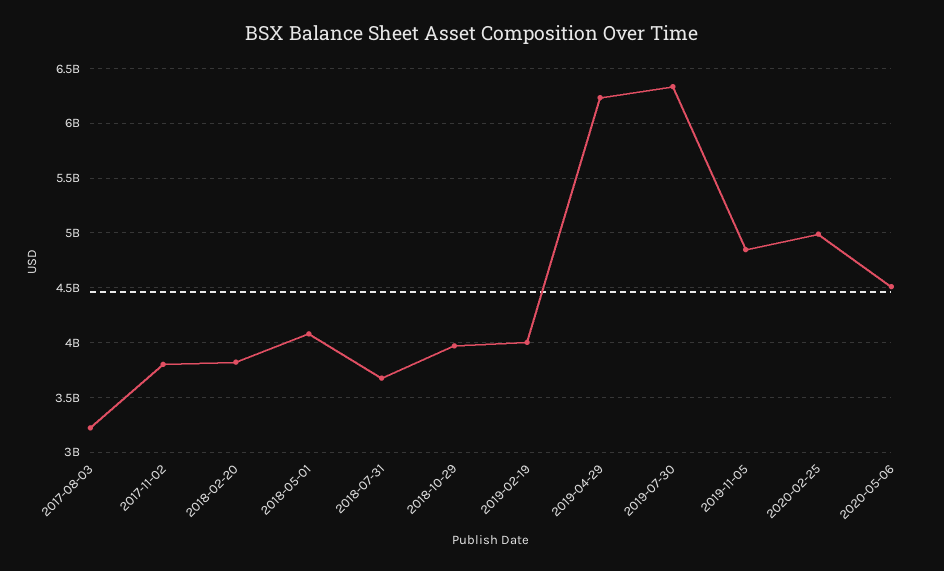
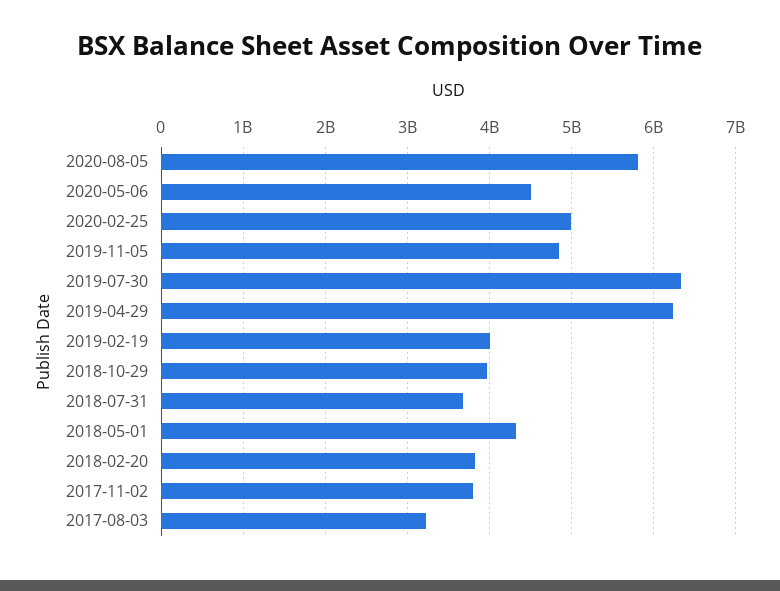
2018-05-01: 4100000000 -> 4300000000
2020-08-05: none -> 5800000000

